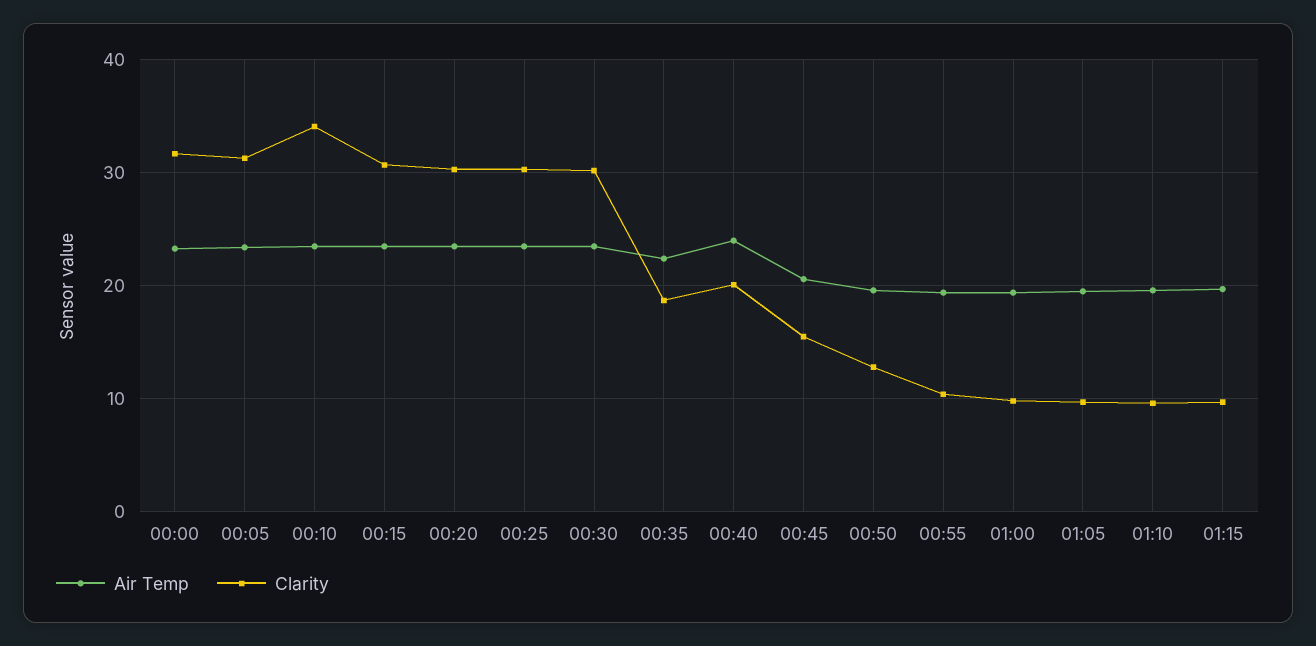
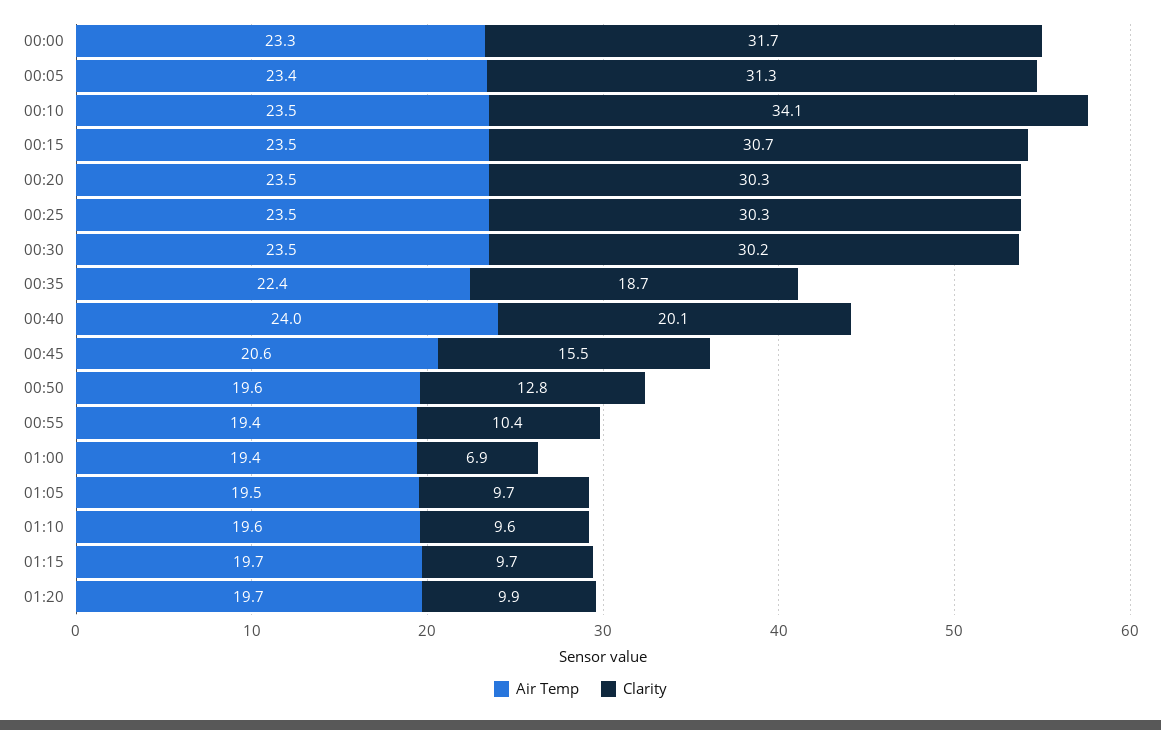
Clarity, 01:00: 10 -> 6.9
Air Temp, 01:20: none -> 19.7
Clarity, 01:20: none -> 9.9

